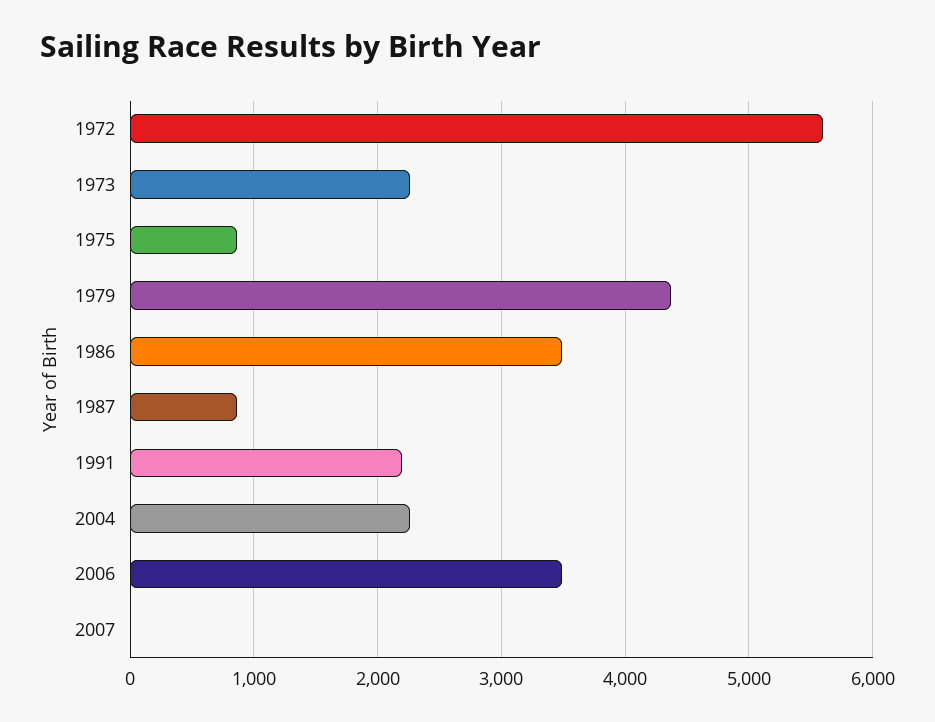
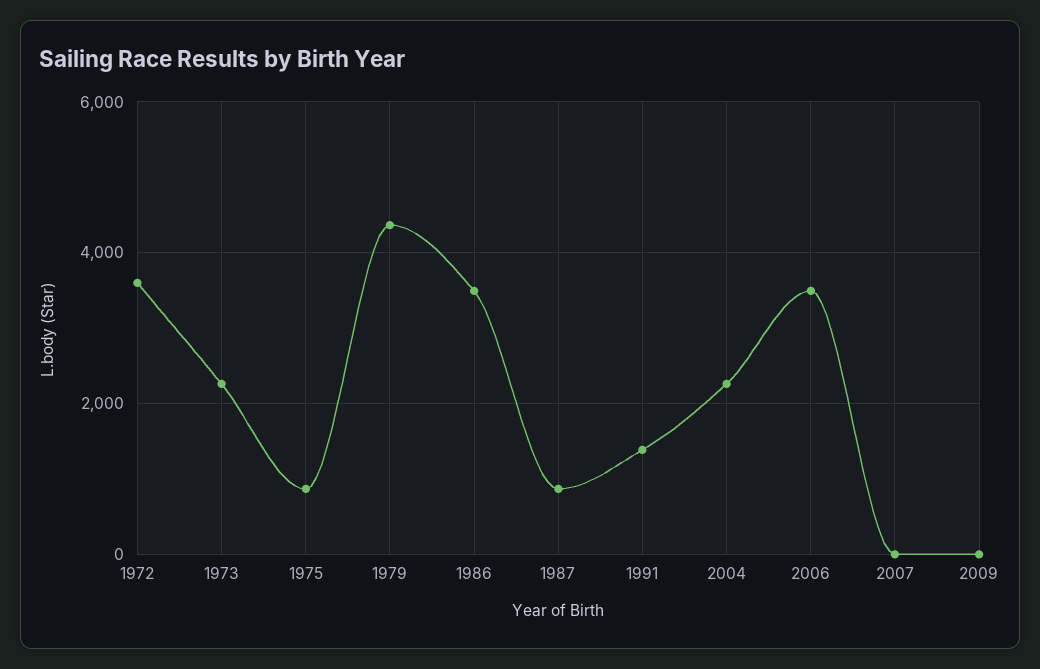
1972: 5600 -> 3600
1991: 2200 -> 1400
2009: none -> 0

